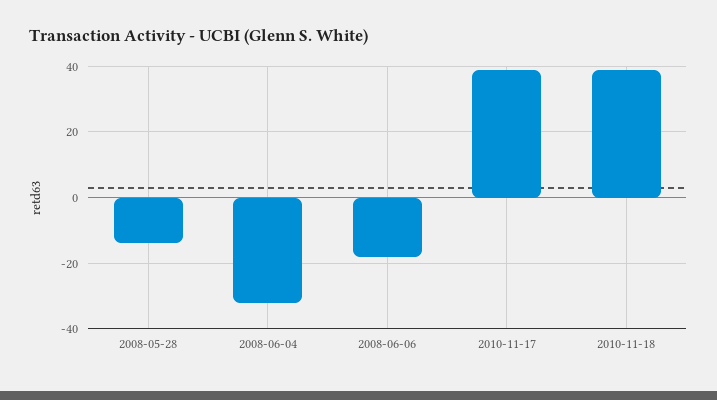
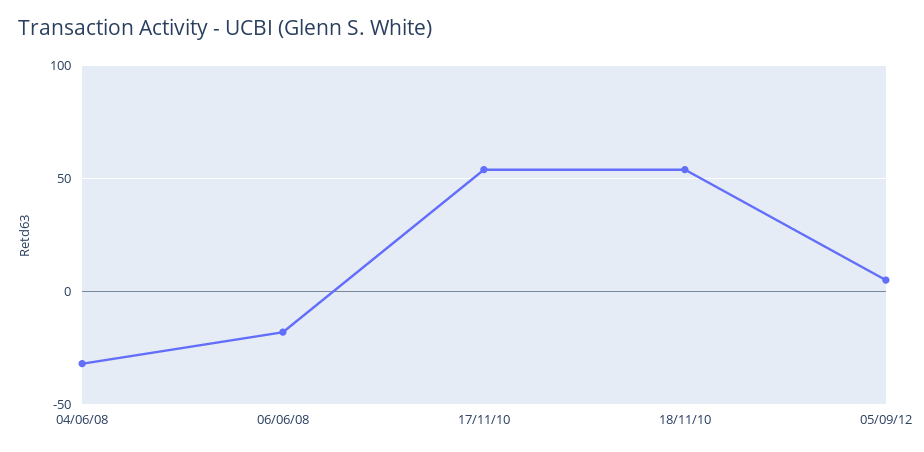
2008-05-28: -15 -> none
2010-11-17: 40 -> 55
2010-11-18: 40 -> 55
05/09/12: none -> 5

